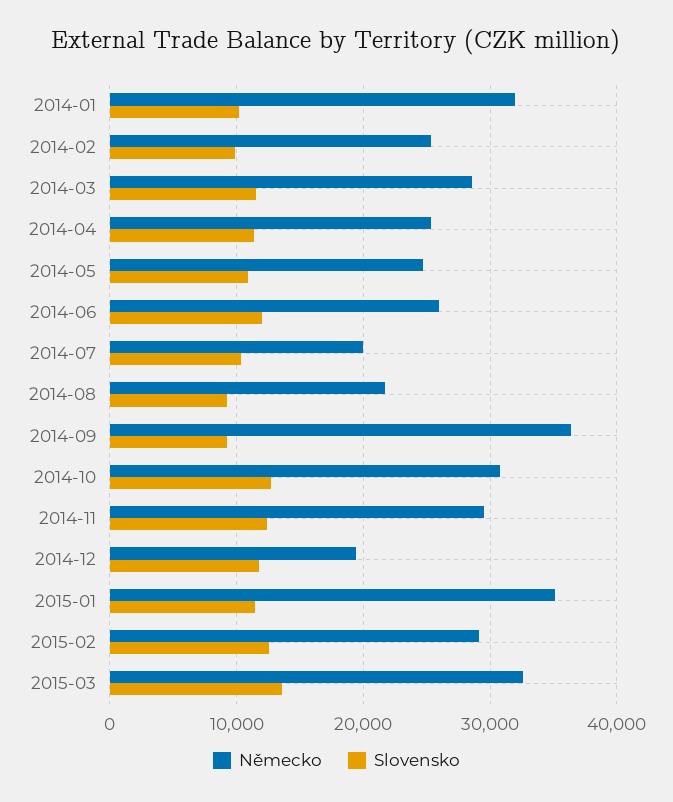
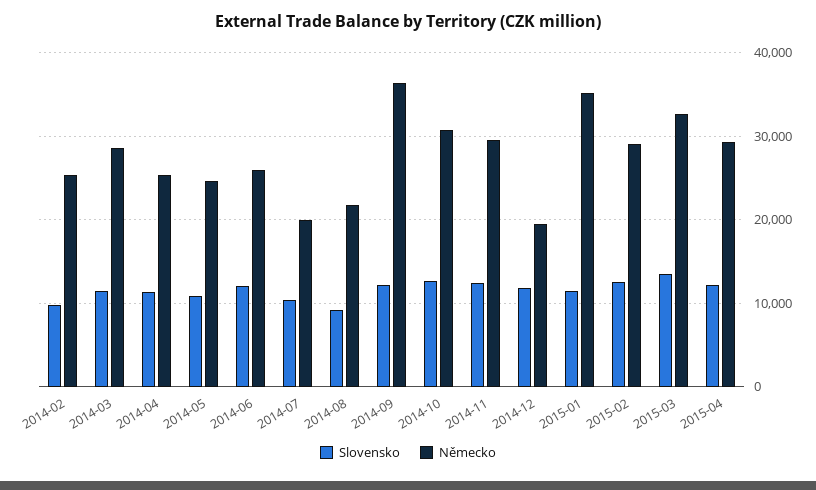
Německo, 2014-01: 32000 -> none
Slovensko, 2014-01: 10000 -> none
Slovensko, 2014-09: 9000 -> 12000
Slovensko, 2015-04: none -> 12000
Německo, 2015-04: none -> 29000

